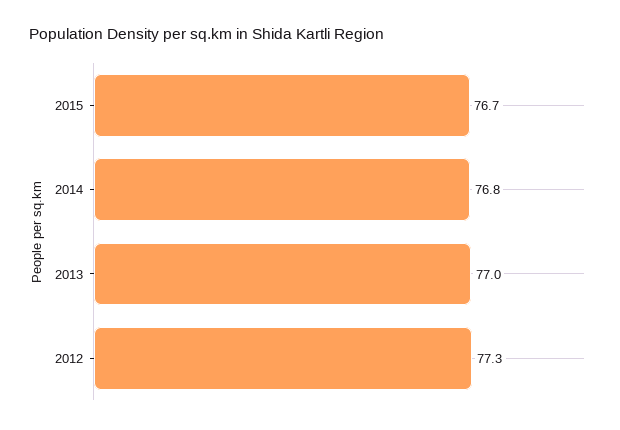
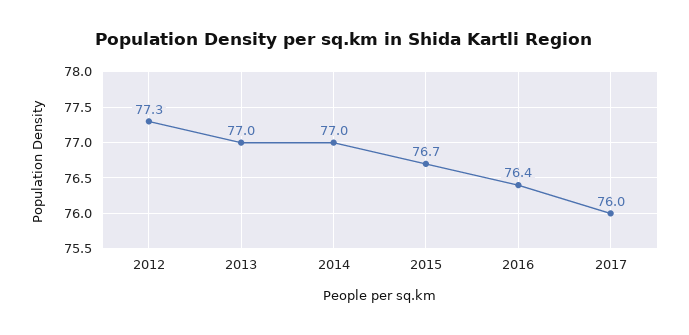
2014: 76.8 -> 77
2016: none -> 76.4
2017: none -> 76

